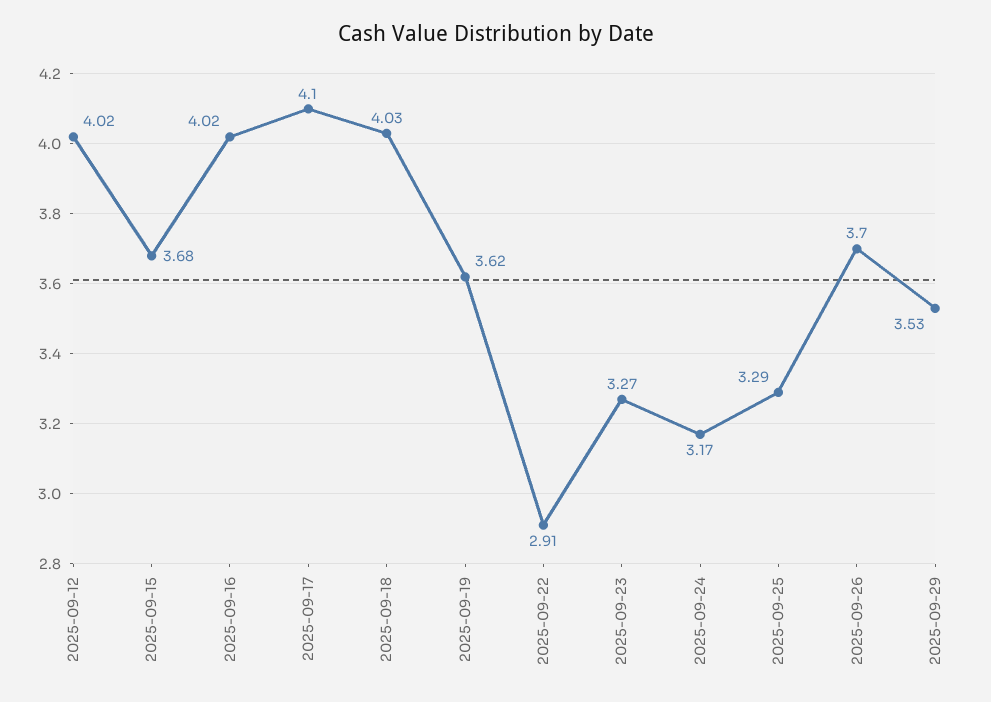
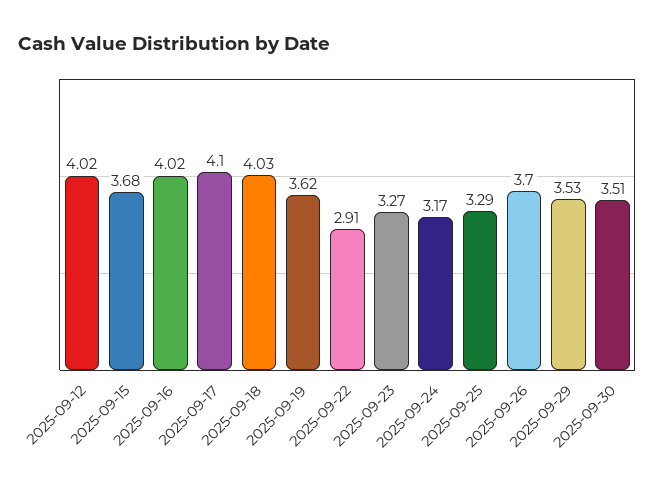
2025-09-30: none -> 3.51

